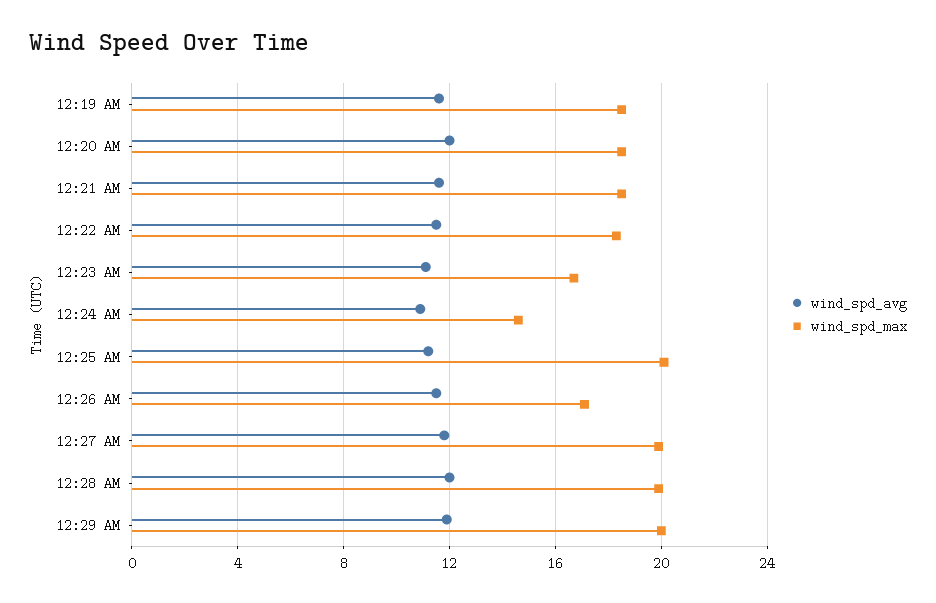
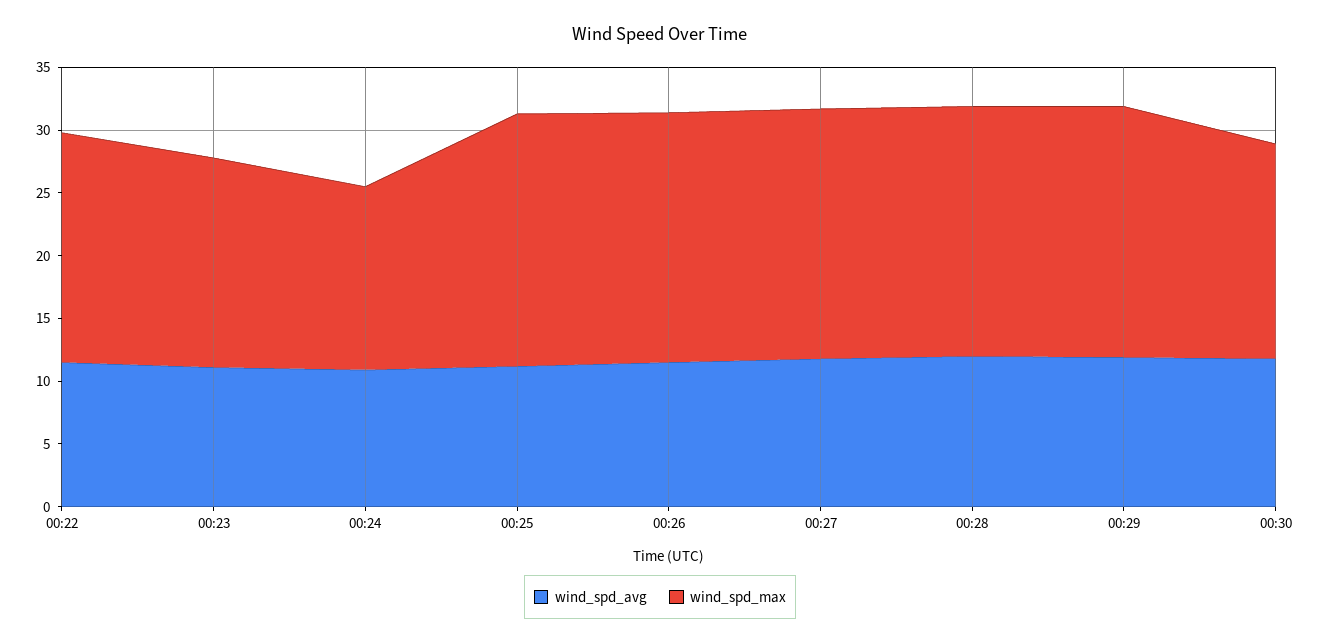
wind_spd_avg, 12:19 AM: 11.5 -> none
wind_spd_max, 12:19 AM: 18.5 -> none
wind_spd_avg, 12:20 AM: 12 -> none
wind_spd_max, 12:20 AM: 18.5 -> none
wind_spd_avg, 12:21 AM: 11.5 -> none
wind_spd_max, 12:21 AM: 18.5 -> none
wind_spd_max, 12:26 AM: 17 -> 20
wind_spd_avg, 00:30: none -> 12
wind_spd_max, 00:30: none -> 17

